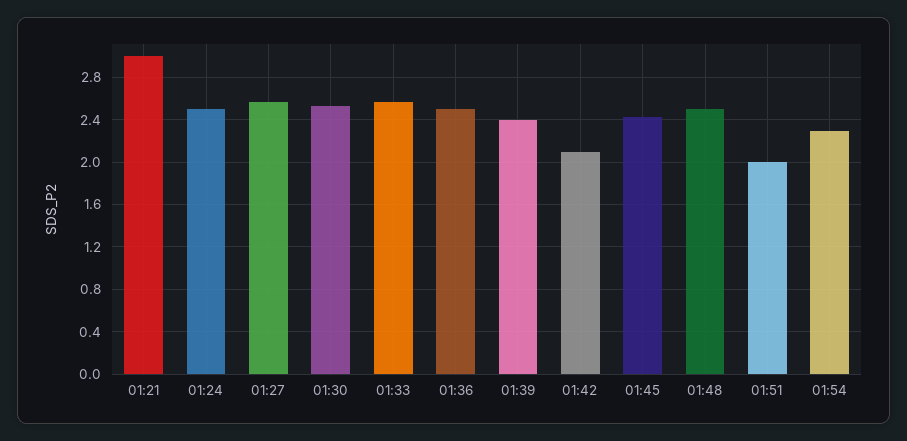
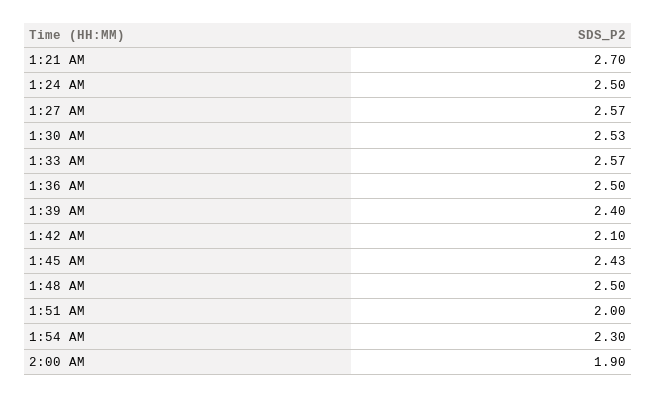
01:21: 3 -> 2.7
2:00 AM: none -> 1.9

